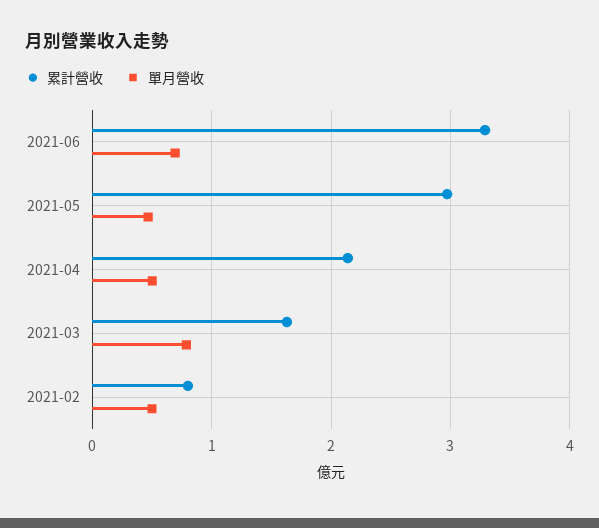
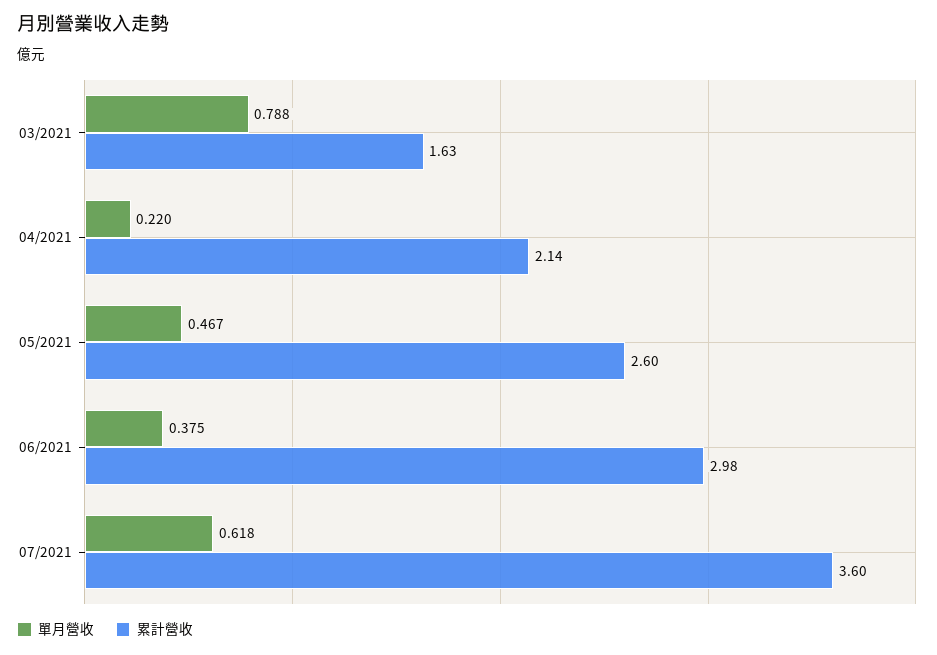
累計營收, 2021-06: 3.3 -> 2.98
單月營收, 2021-06: 0.7 -> 0.375
累計營收, 2021-05: 3 -> 2.6
單月營收, 2021-04: 0.5 -> 0.22
累計營收, 2021-02: 0.8 -> none
單月營收, 2021-02: 0.5 -> none
單月營收, 07/2021: none -> 0.618
累計營收, 07/2021: none -> 3.6

